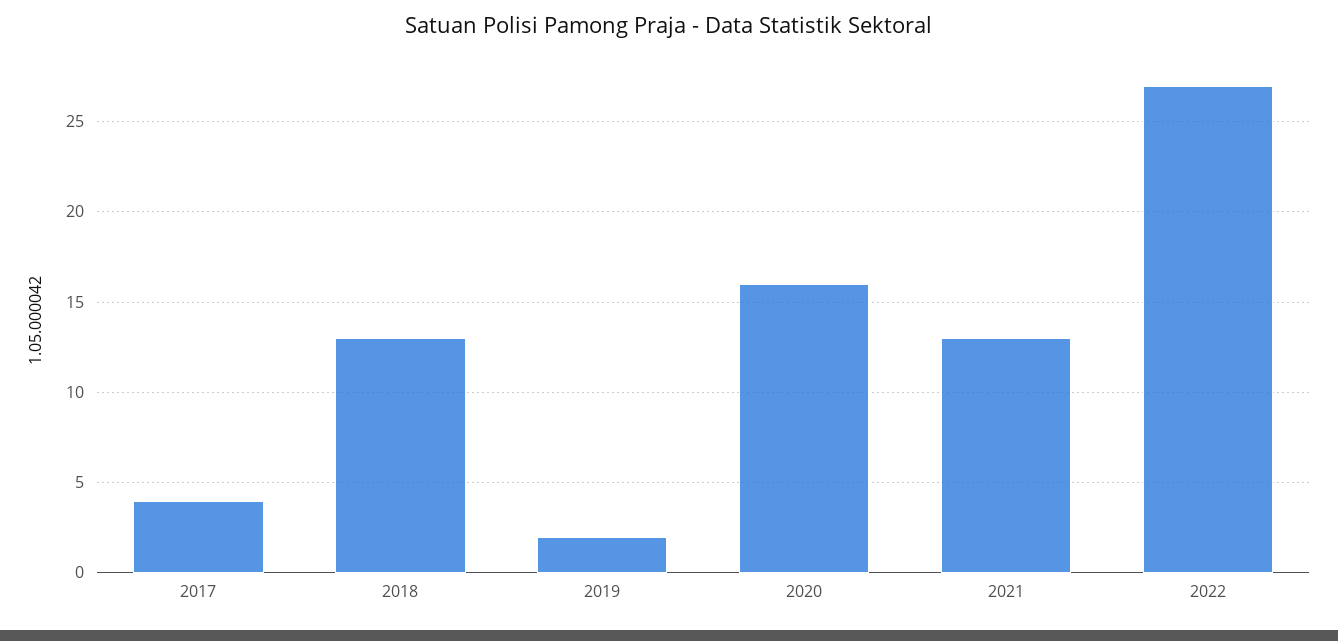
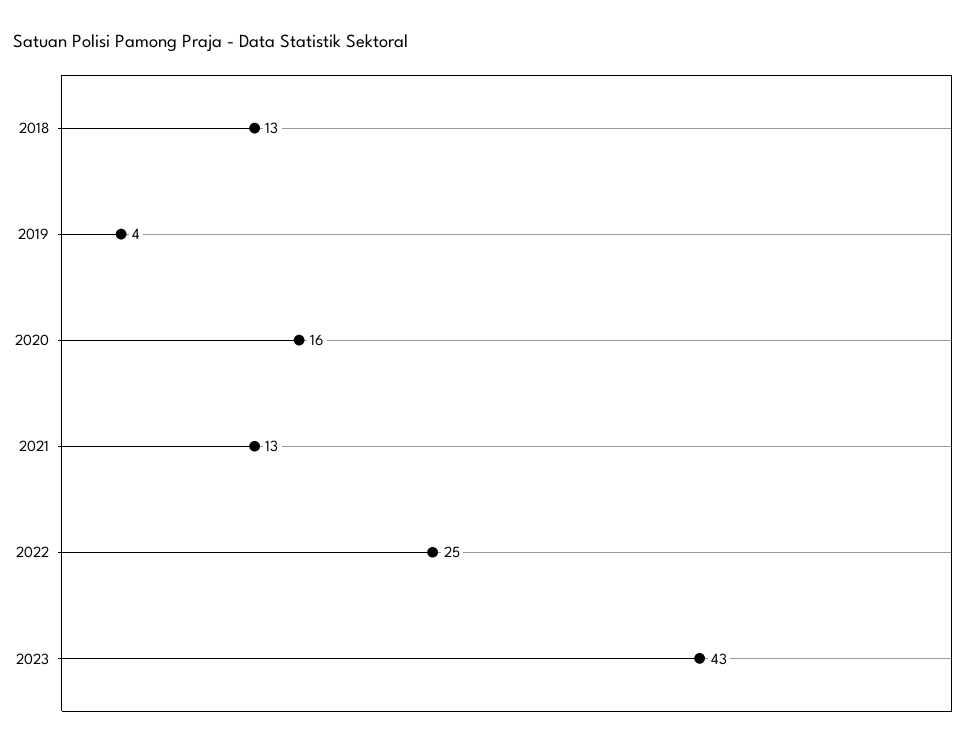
2017: 4 -> none
2019: 2 -> 4
2022: 27 -> 25
2023: none -> 43

